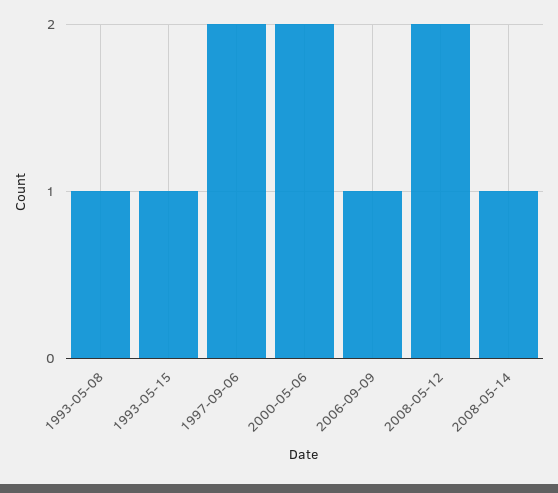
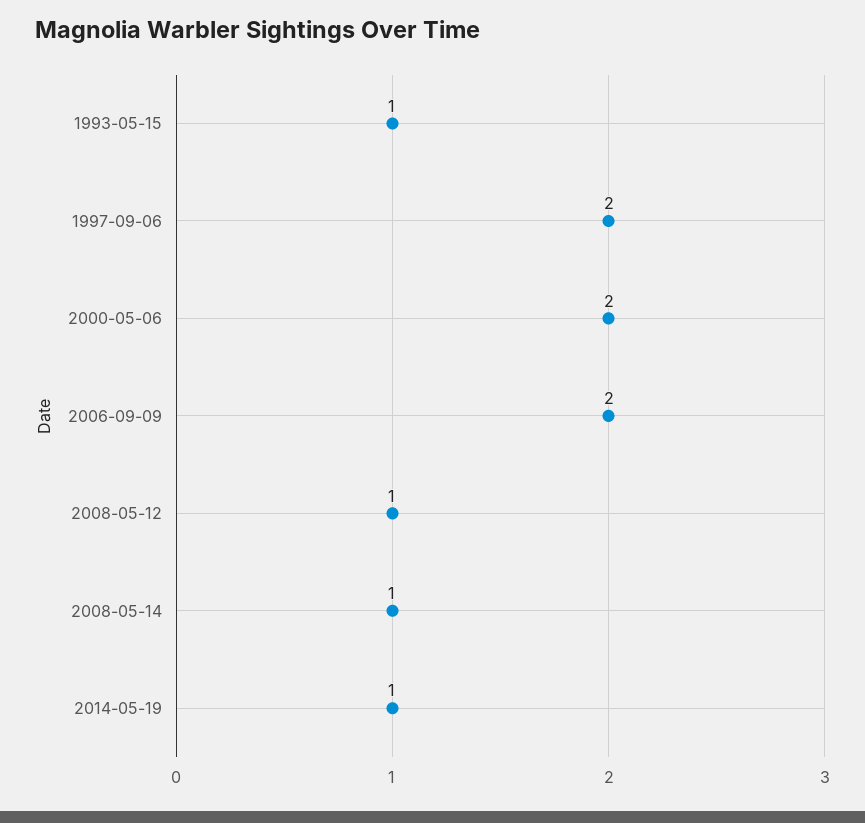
1993-05-08: 1 -> none
2006-09-09: 1 -> 2
2008-05-12: 2 -> 1
2014-05-19: none -> 1

